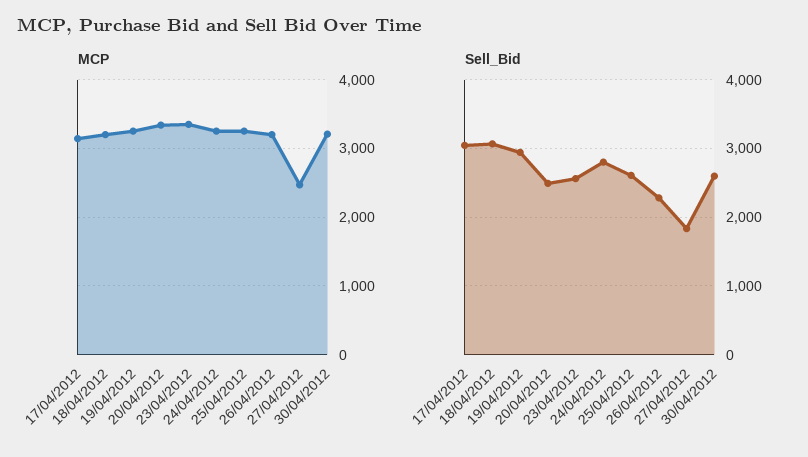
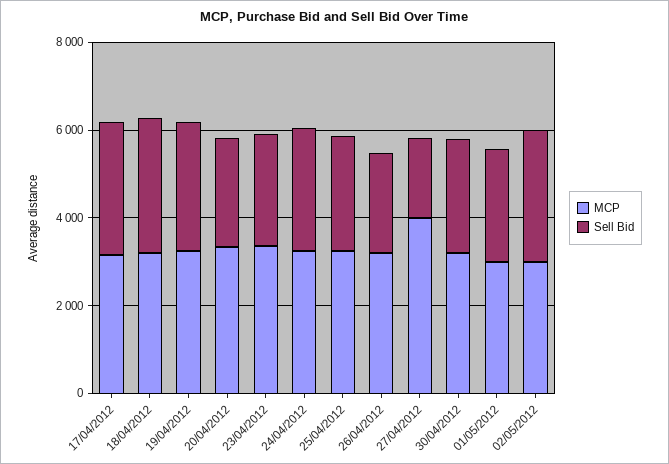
MCP, 27/04/2012: 2500 -> 4000
MCP, 01/05/2012: none -> 3000
Sell_Bid, 01/05/2012: none -> 2500
MCP, 02/05/2012: none -> 3000
Sell_Bid, 02/05/2012: none -> 3000

